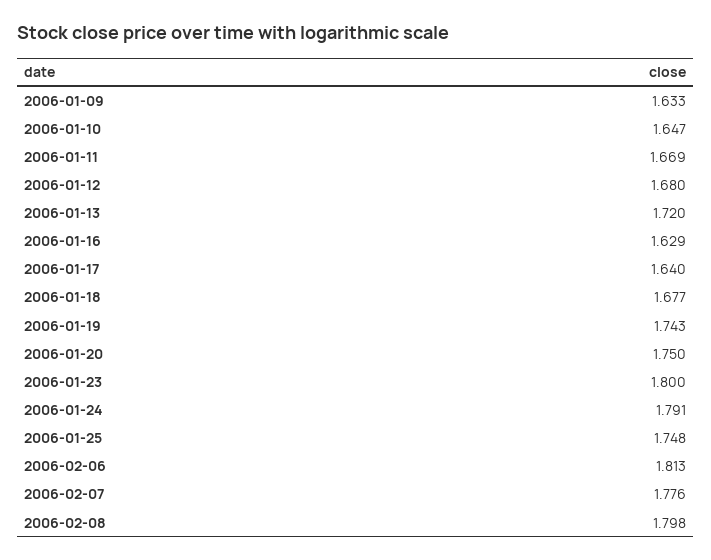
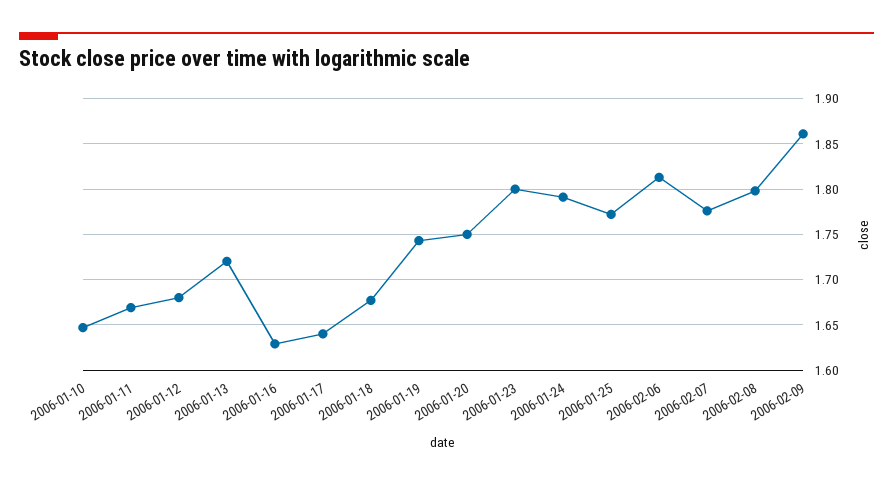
2006-01-09: 1.633 -> none
2006-01-25: 1.748 -> 1.77
2006-02-09: none -> 1.86

